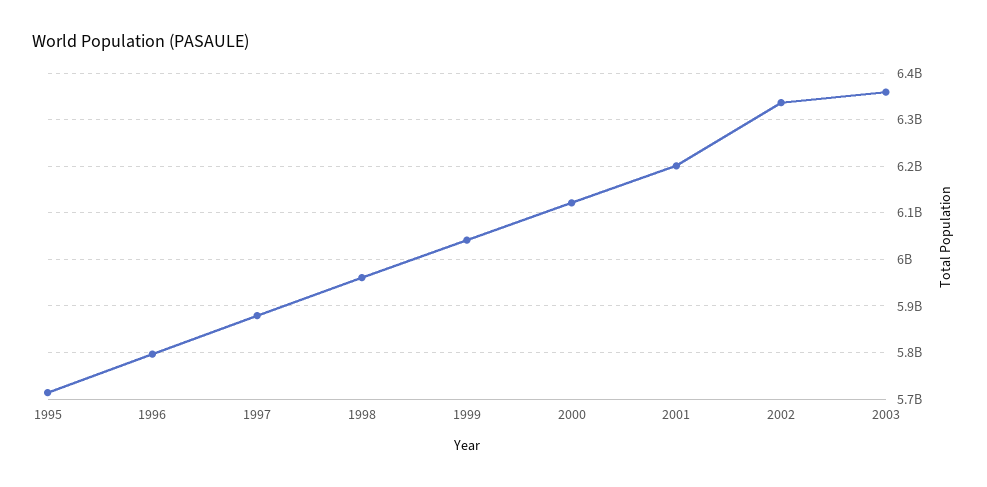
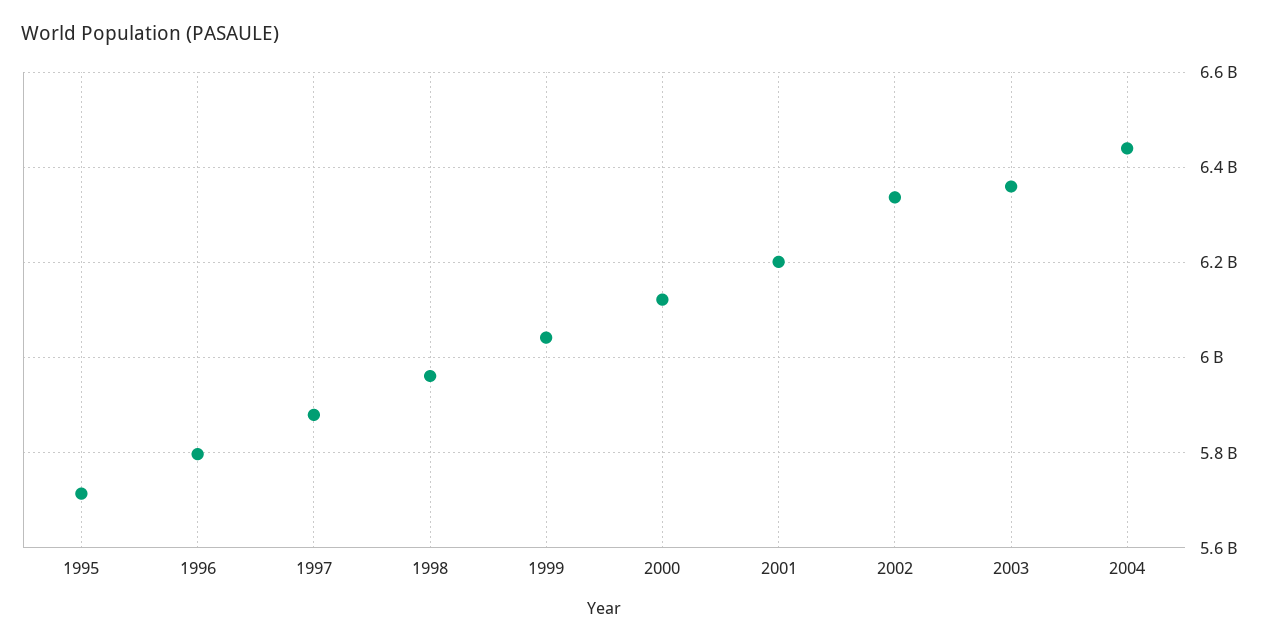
2004: none -> 6440000000

